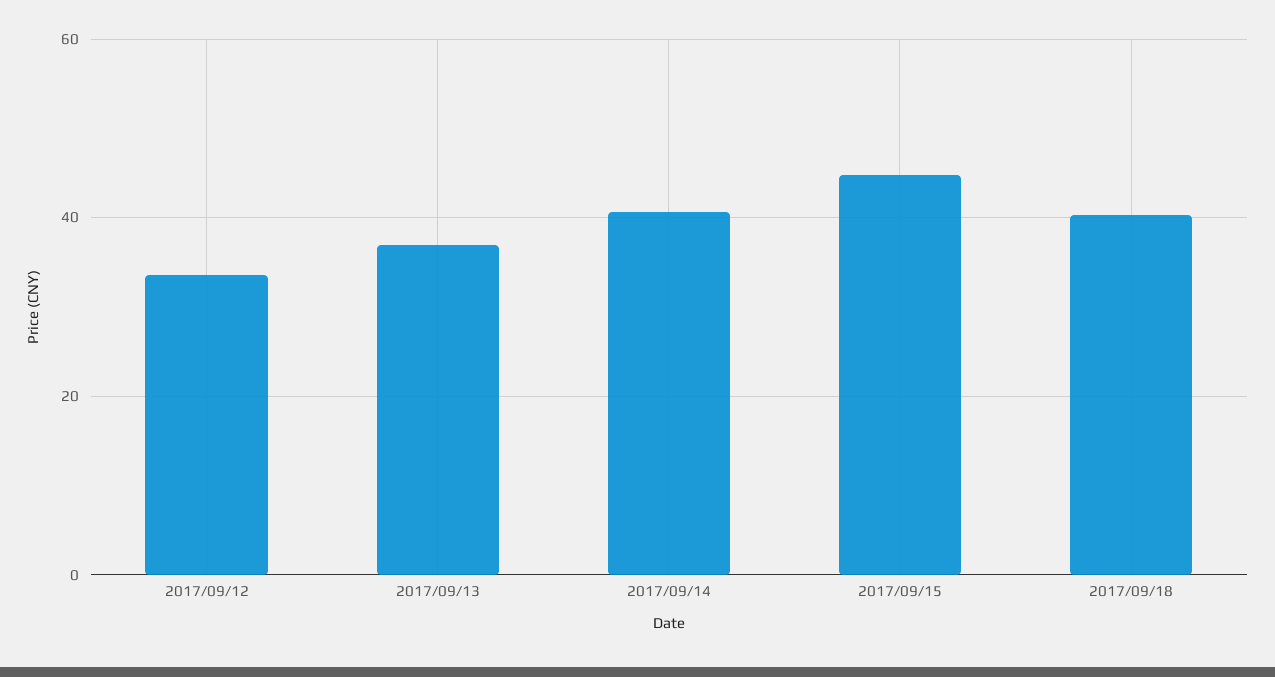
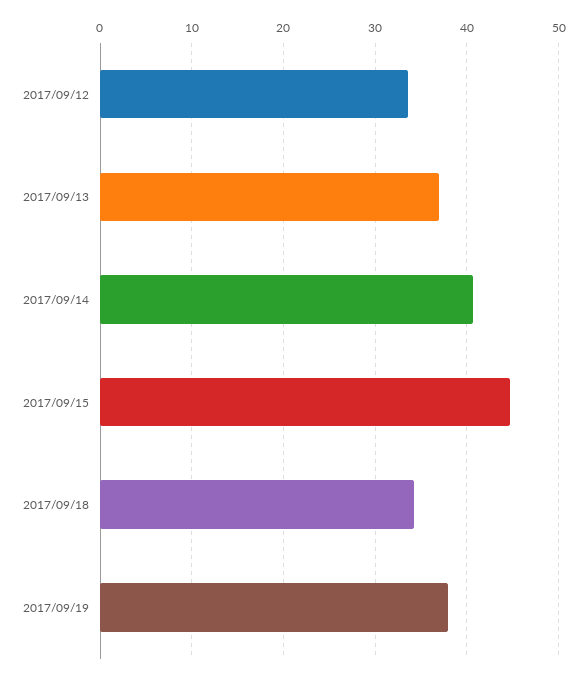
2017/09/18: 40 -> 34
2017/09/19: none -> 38

